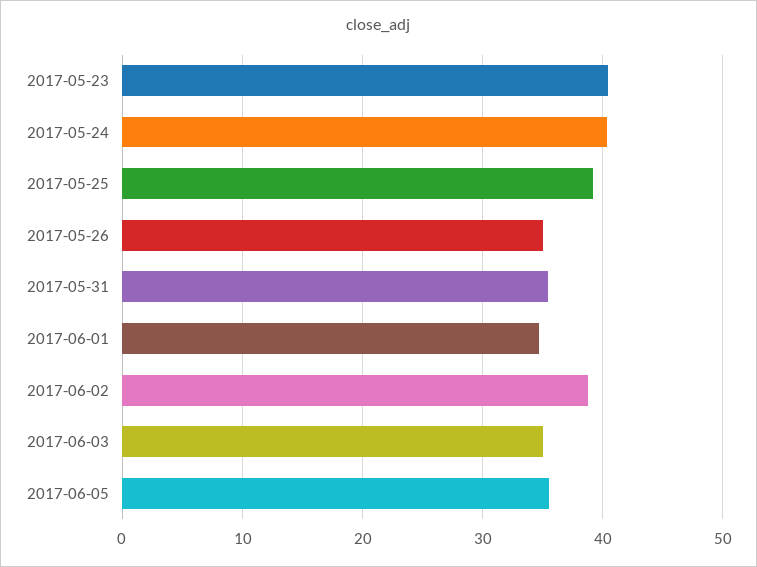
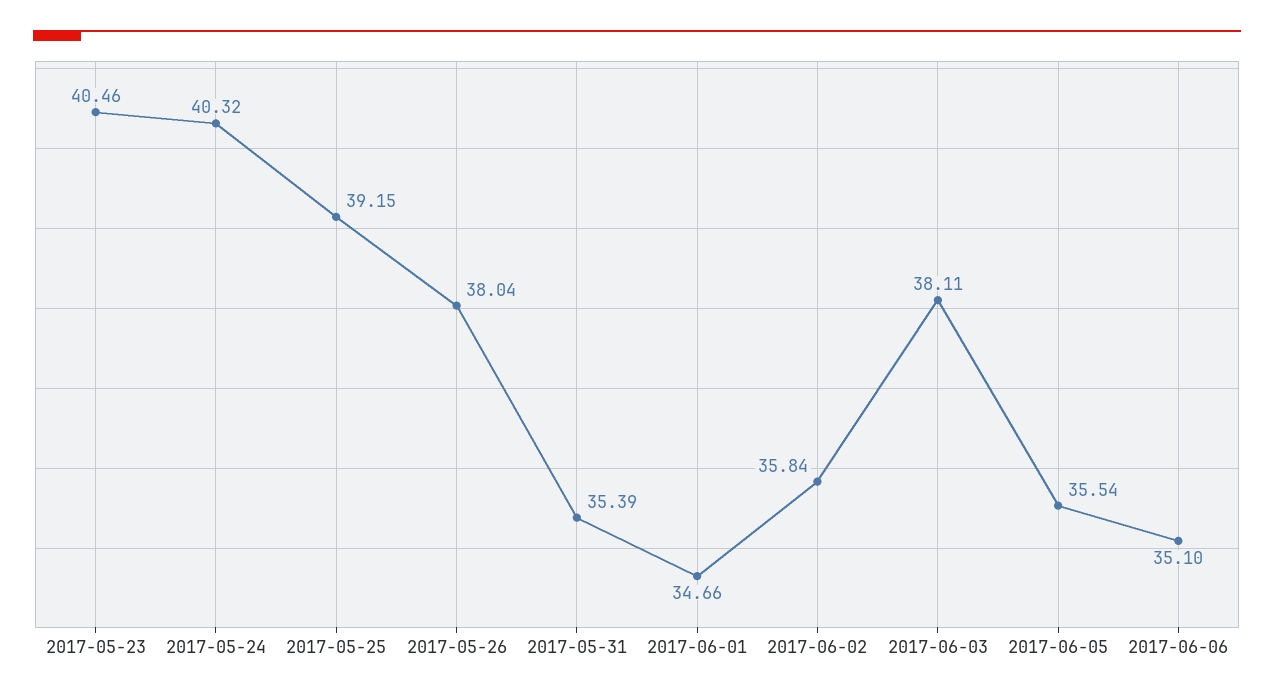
2017-05-26: 35 -> 38.04
2017-06-02: 39 -> 35.84
2017-06-03: 35 -> 38.11
2017-06-06: none -> 35.1

